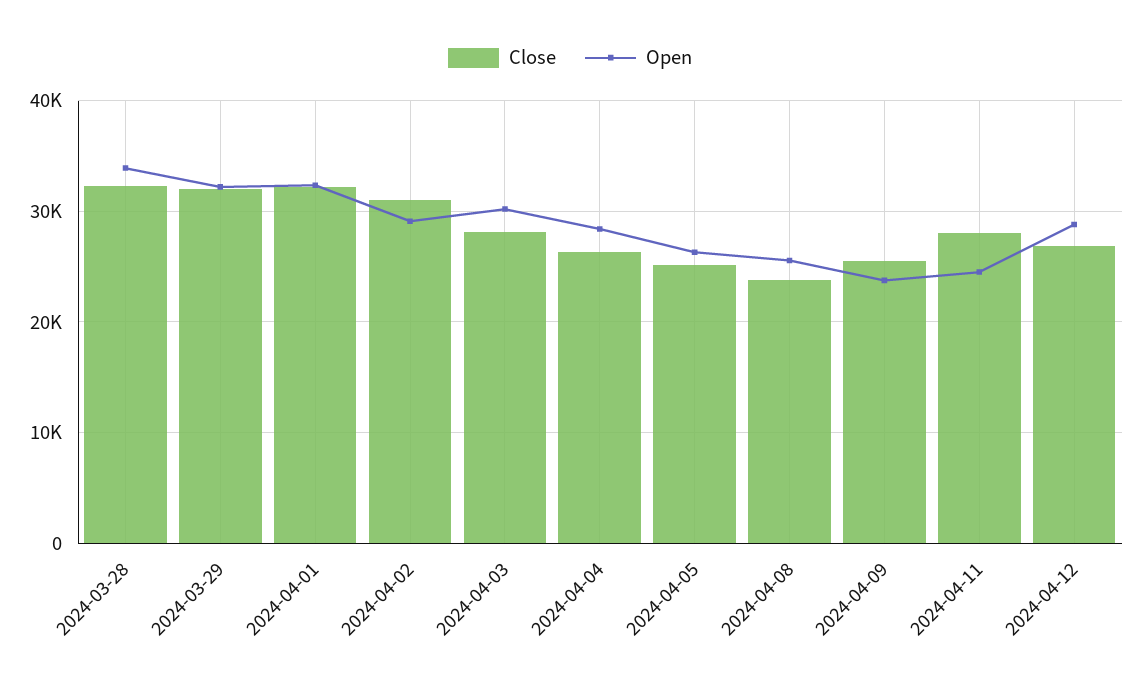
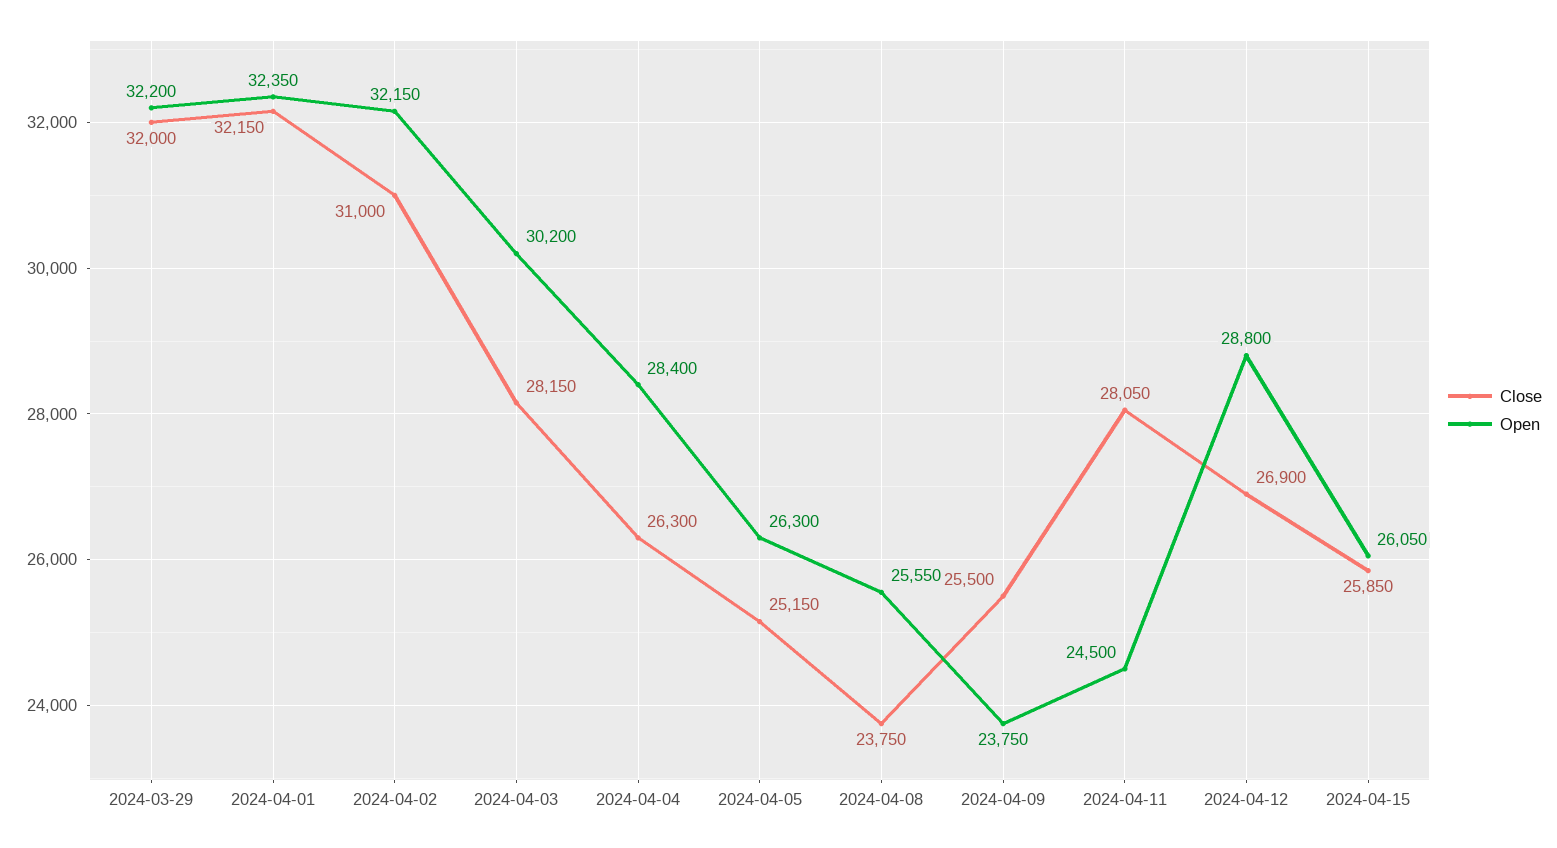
Close, 2024-03-28: 32000 -> none
Open, 2024-03-28: 34000 -> none
Open, 2024-04-02: 29000 -> 32150
Close, 2024-04-15: none -> 25850
Open, 2024-04-15: none -> 26050

